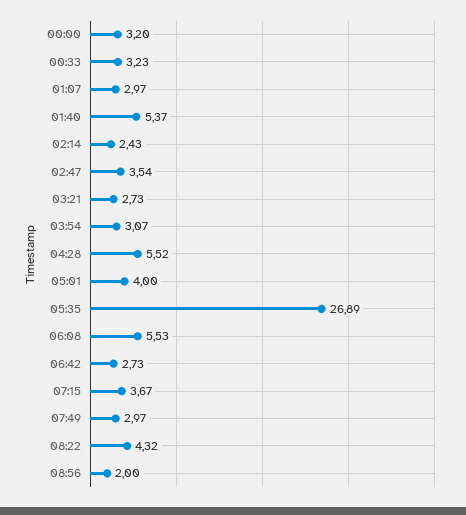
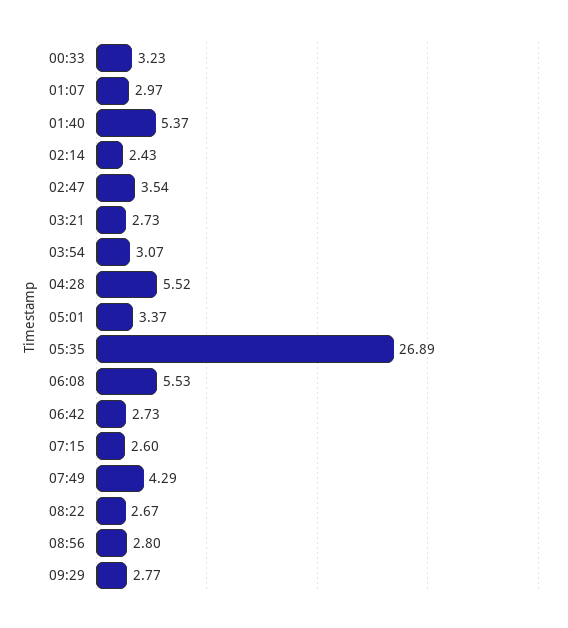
00:00: 3.2 -> none
05:01: 4 -> 3.37
07:15: 3.67 -> 2.6
07:49: 2.97 -> 4.29
08:22: 4.32 -> 2.67
08:56: 2 -> 2.8
09:29: none -> 2.77

